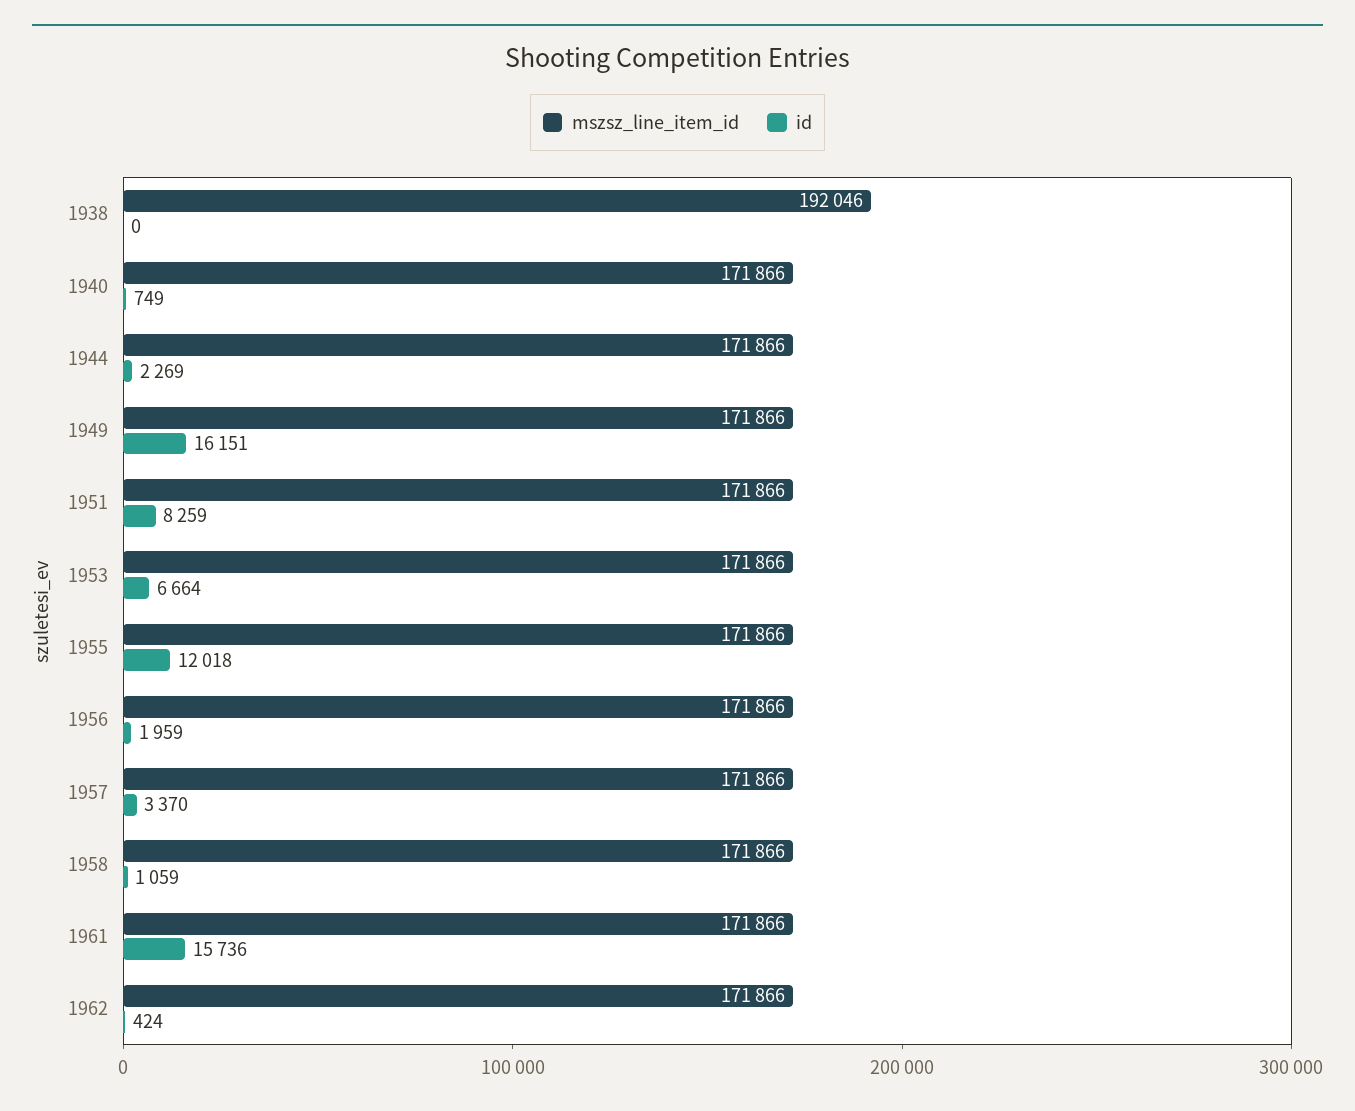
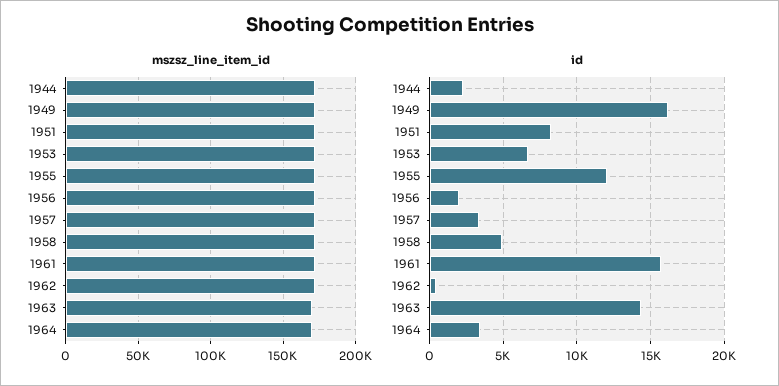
mszsz_line_item_id, 1938: 192046 -> none
id, 1938: 0 -> none
mszsz_line_item_id, 1940: 171866 -> none
id, 1940: 749 -> none
id, 1958: 1059 -> 5000
mszsz_line_item_id, 1963: none -> 170000
mszsz_line_item_id, 1964: none -> 170000
id, 1963: none -> 14500
id, 1964: none -> 3500

